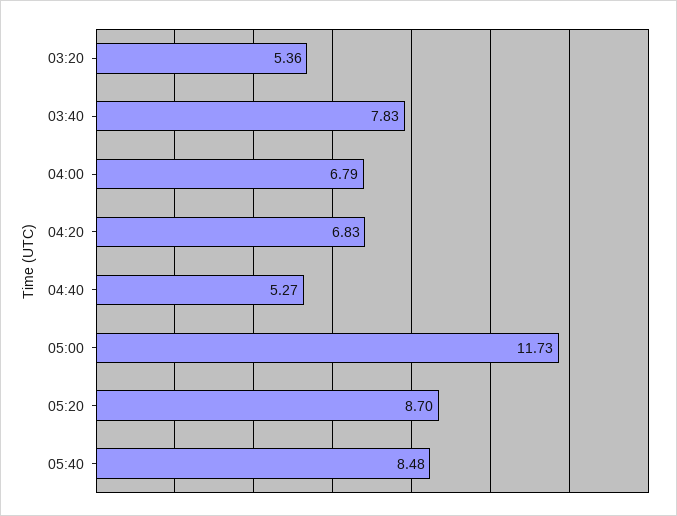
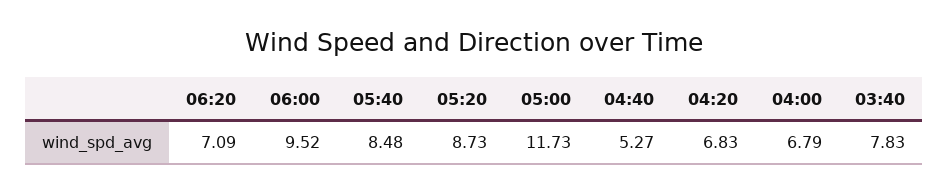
03:20: 5.36 -> none
05:20: 8.7 -> 8.73
06:20: none -> 7.09
06:00: none -> 9.52

